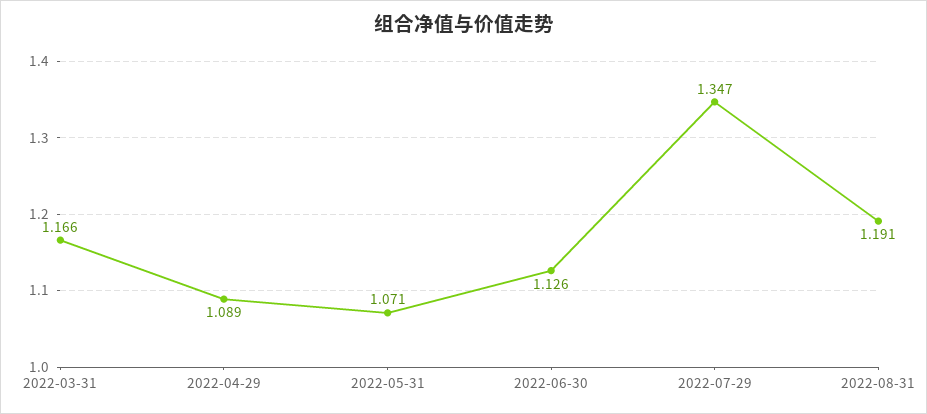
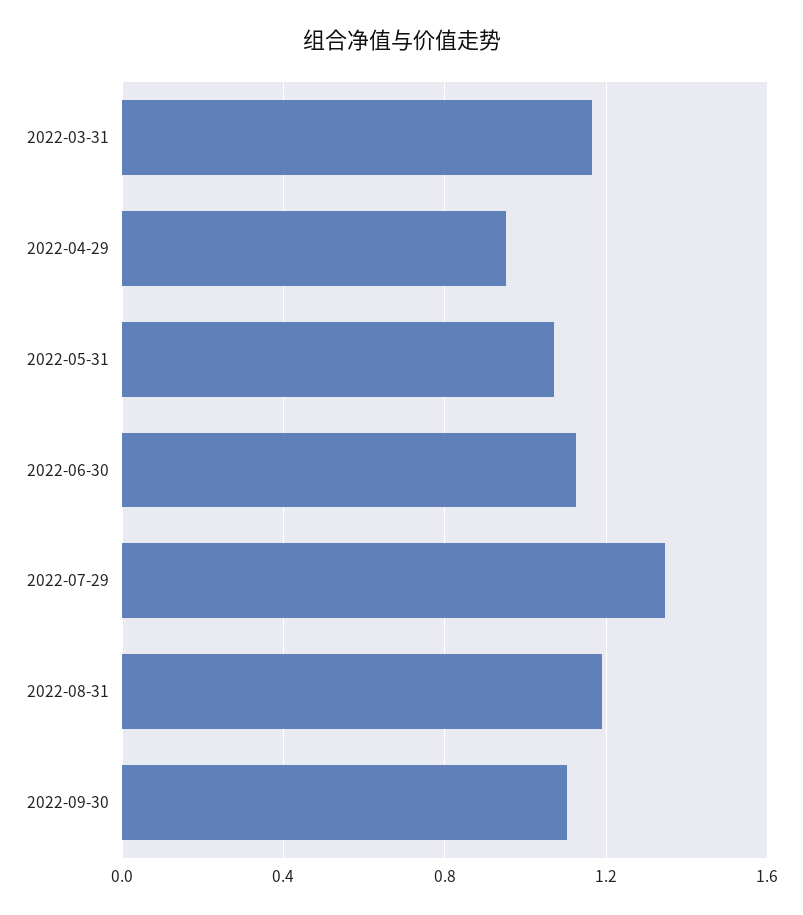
2022-04-29: 1.089 -> 0.95
2022-09-30: none -> 1.1

